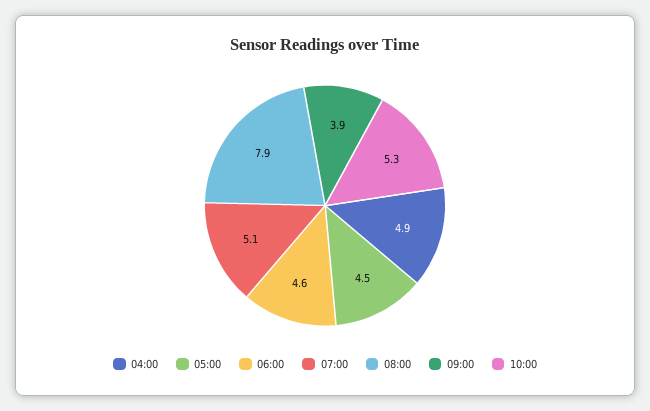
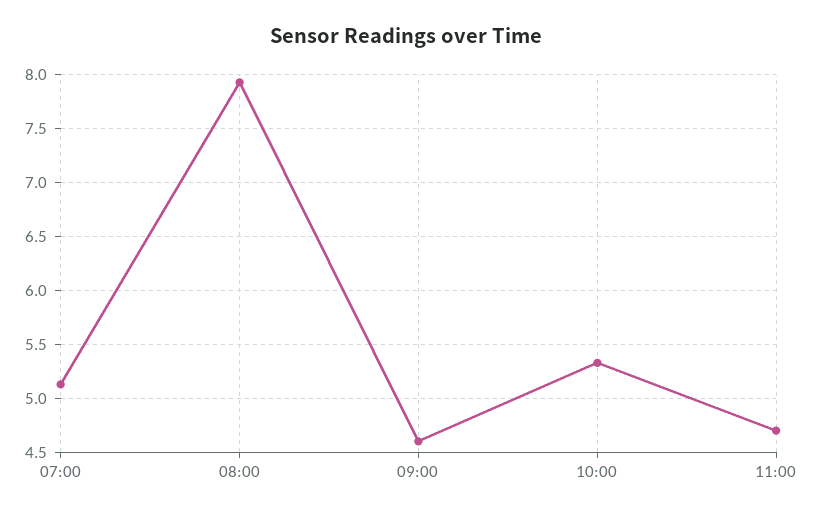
04:00: 4.9 -> none
05:00: 4.5 -> none
06:00: 4.6 -> none
09:00: 3.9 -> 4.6
11:00: none -> 4.7

